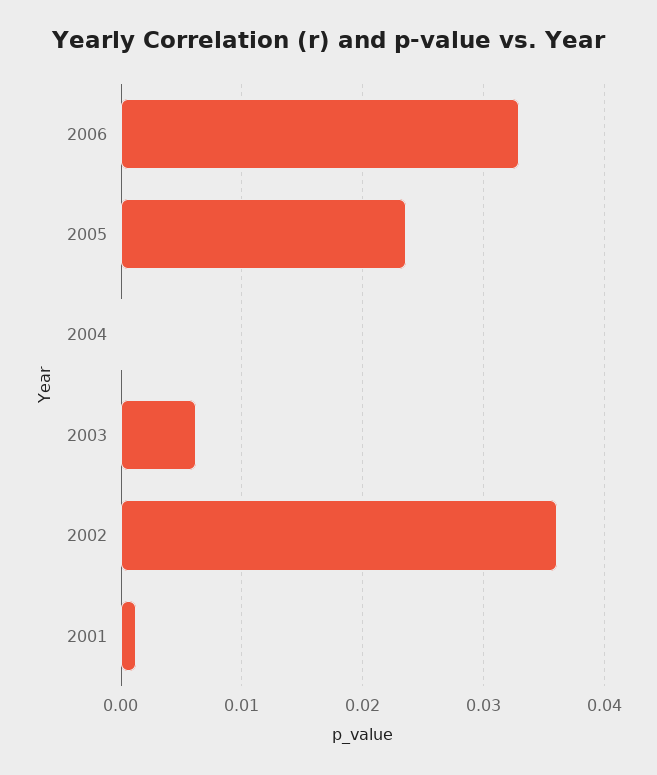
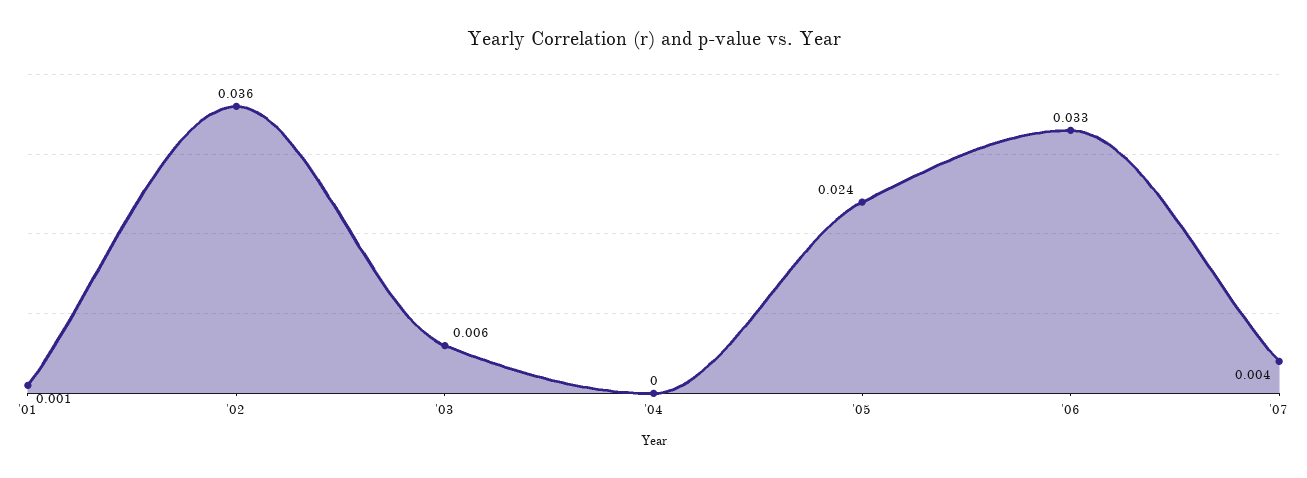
'07: none -> 0.004

